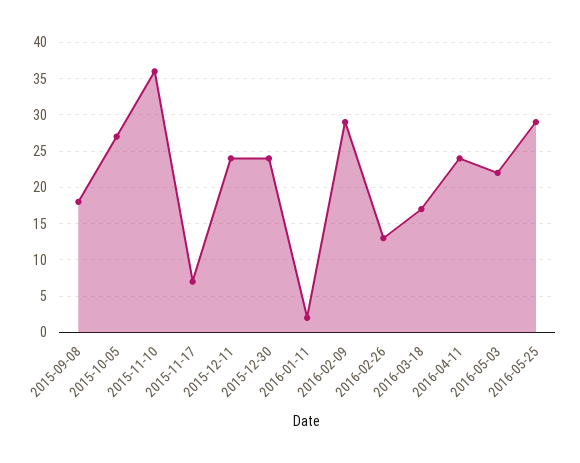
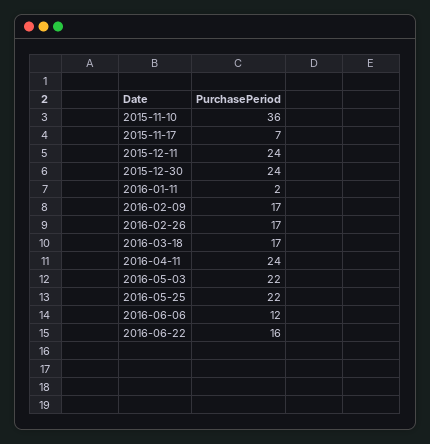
2015-09-08: 18 -> none
2015-10-05: 27 -> none
2016-02-09: 29 -> 17
2016-02-26: 13 -> 17
2016-05-25: 29 -> 22
2016-06-06: none -> 12
2016-06-22: none -> 16

